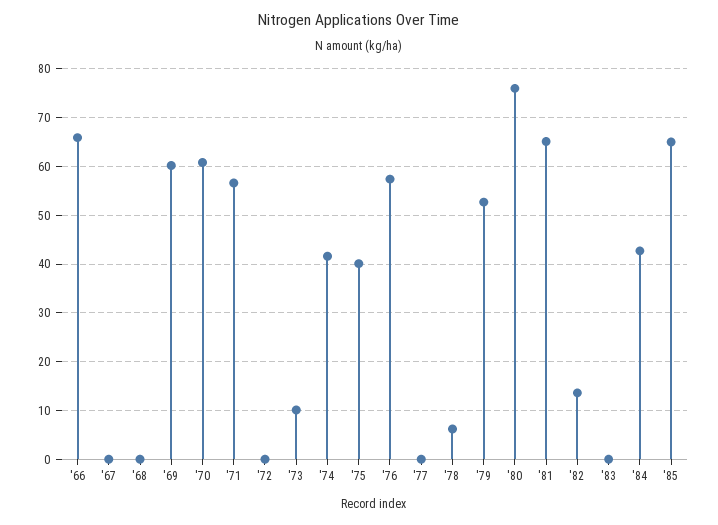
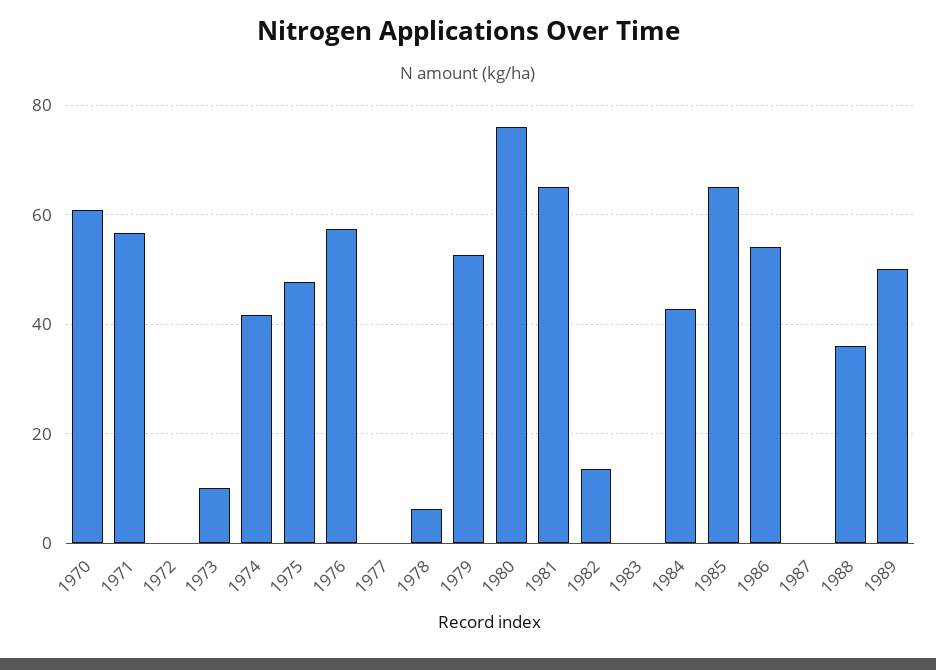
'66: 66 -> none
'67: 0 -> none
'68: 0 -> none
'69: 60 -> none
'75: 40 -> 48
1986: none -> 54
1987: none -> 0
1988: none -> 36
1989: none -> 50

